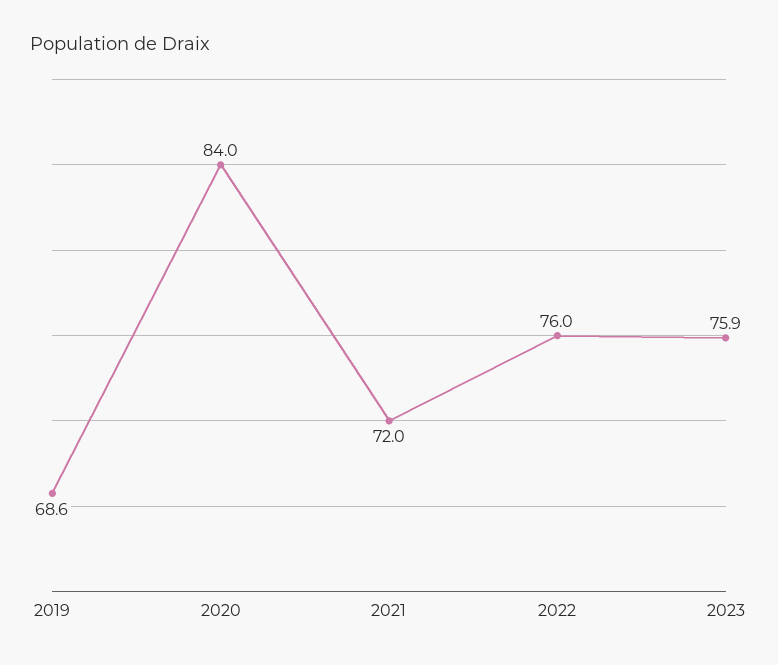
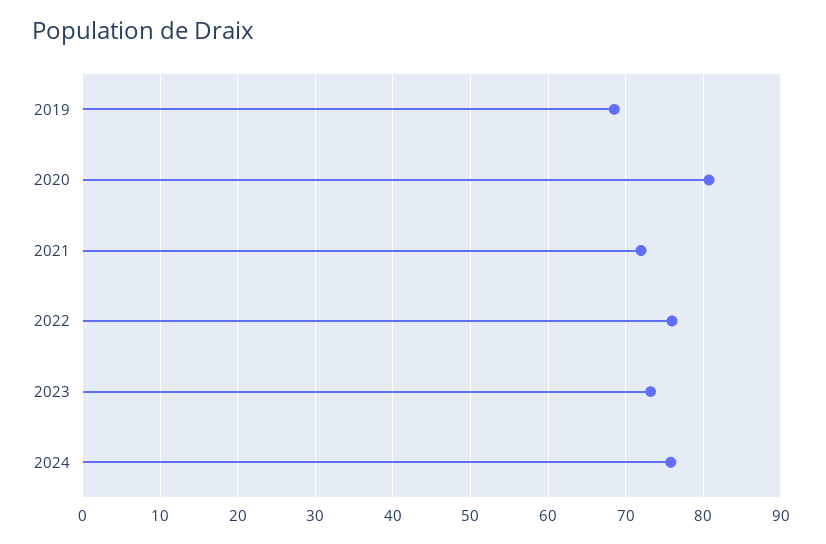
2020: 84 -> 81
2023: 75.9 -> 73
2024: none -> 76

